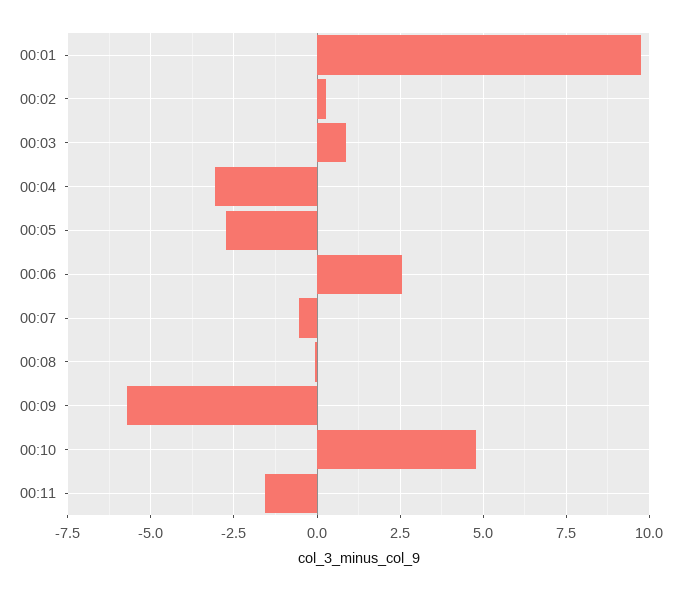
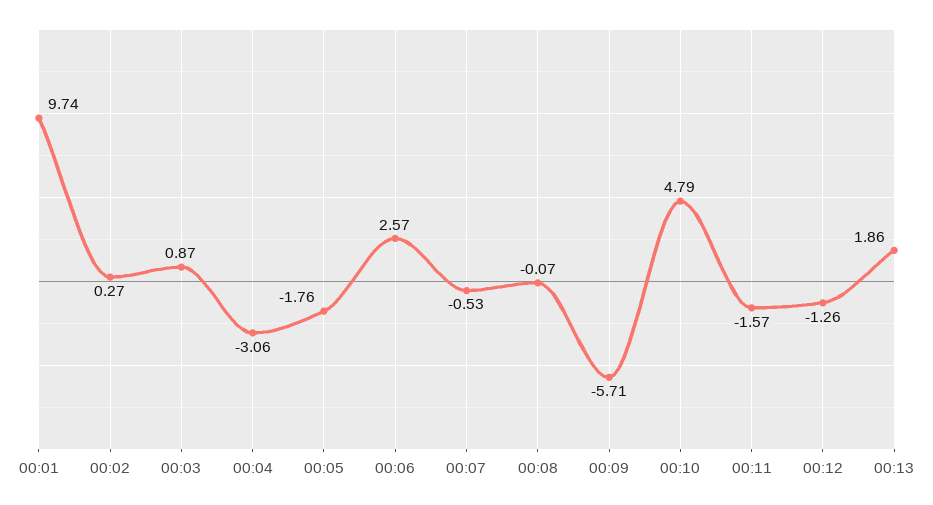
00:05: -2.75 -> -1.76
00:12: none -> -1.26
00:13: none -> 1.86

